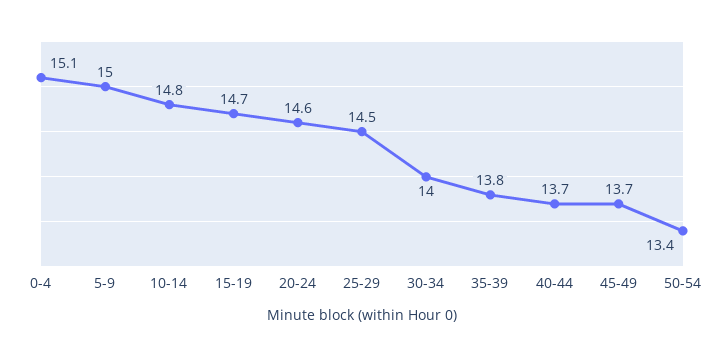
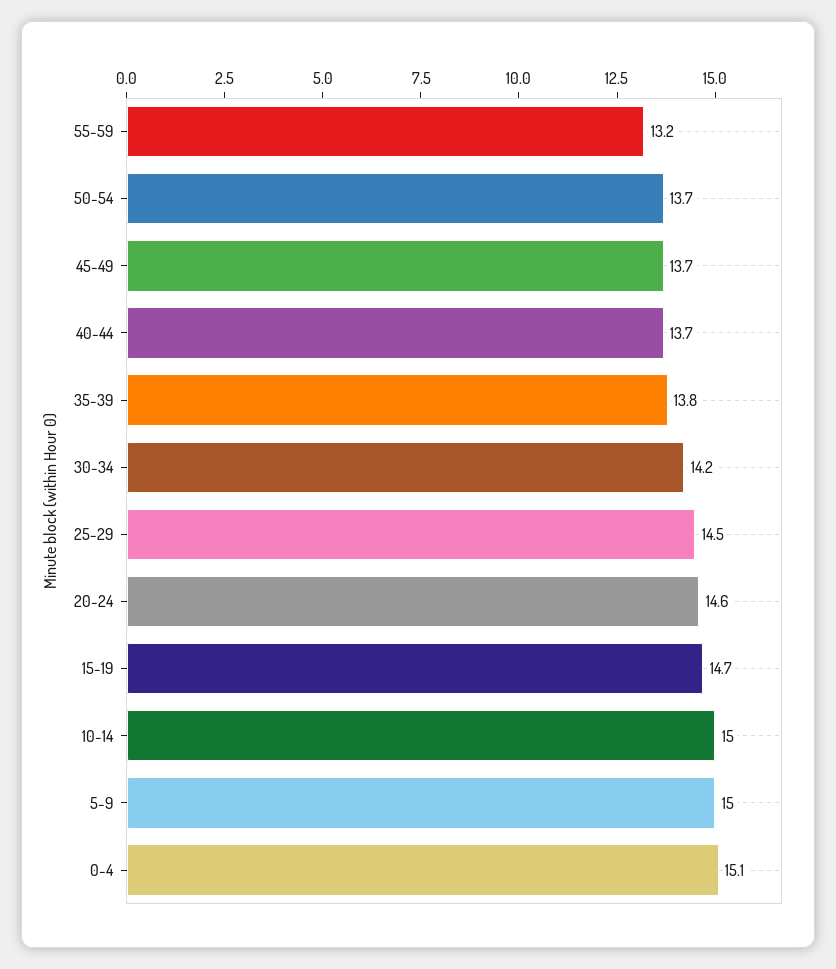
10-14: 14.8 -> 15
30-34: 14 -> 14.2
50-54: 13.4 -> 13.7
55-59: none -> 13.2

